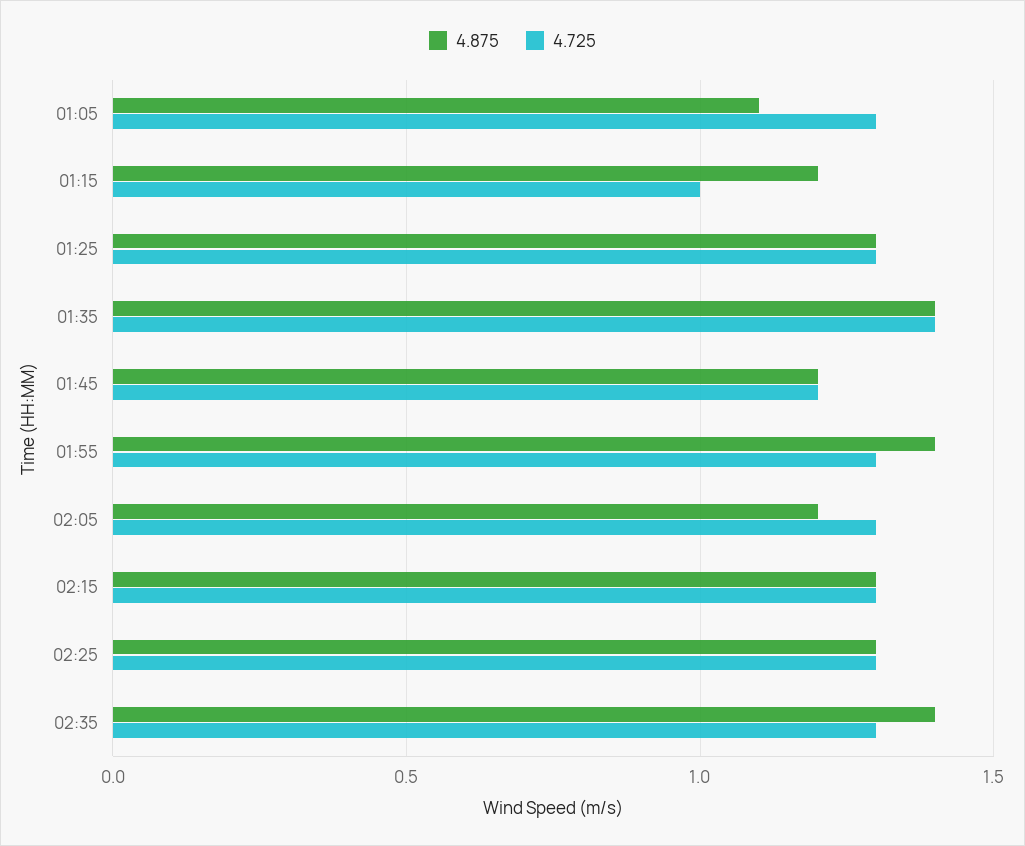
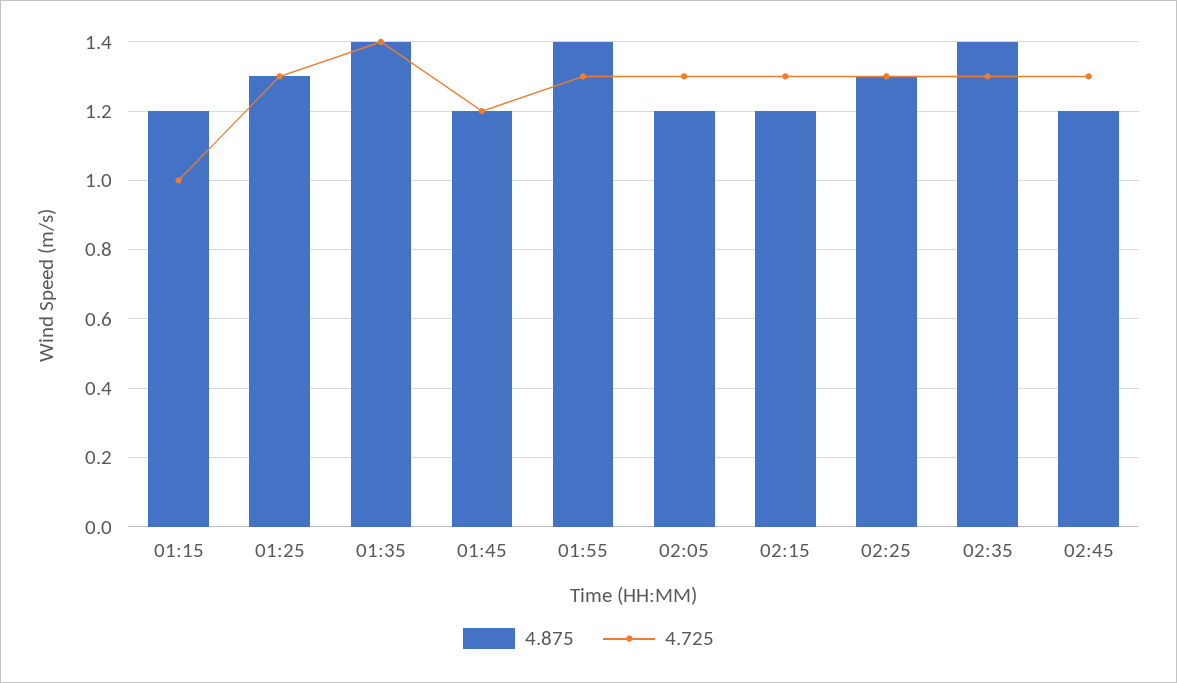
4.875, 01:05: 1.1 -> none
4.725, 01:05: 1.3 -> none
4.875, 02:15: 1.3 -> 1.2
4.875, 02:45: none -> 1.2
4.725, 02:45: none -> 1.3

